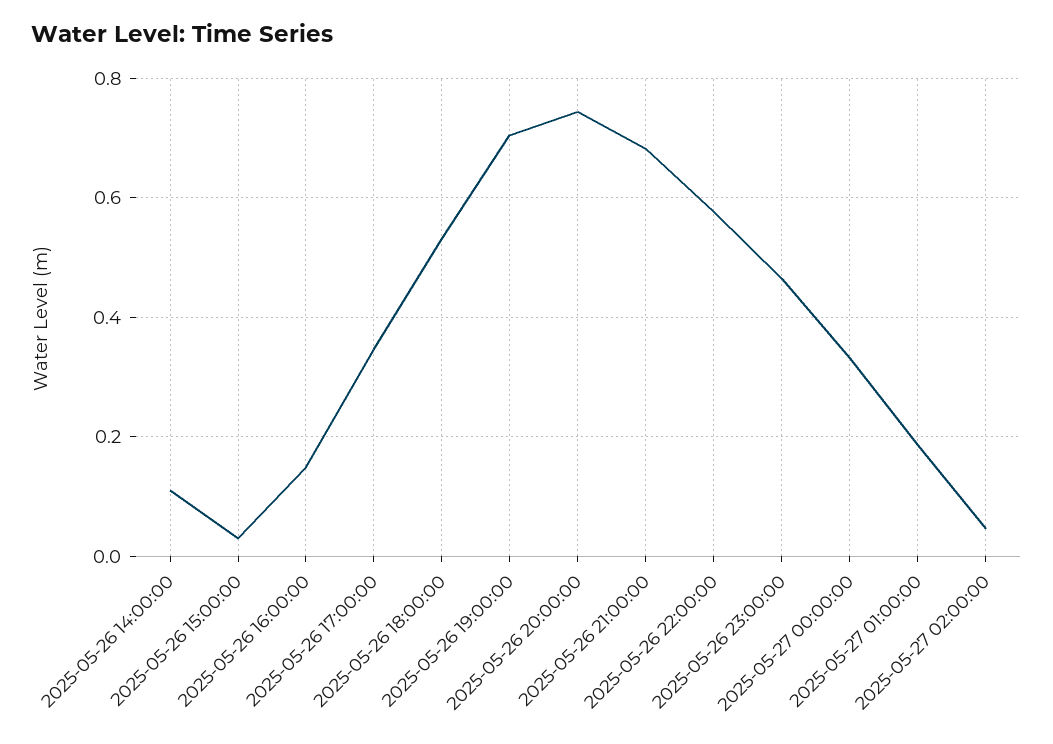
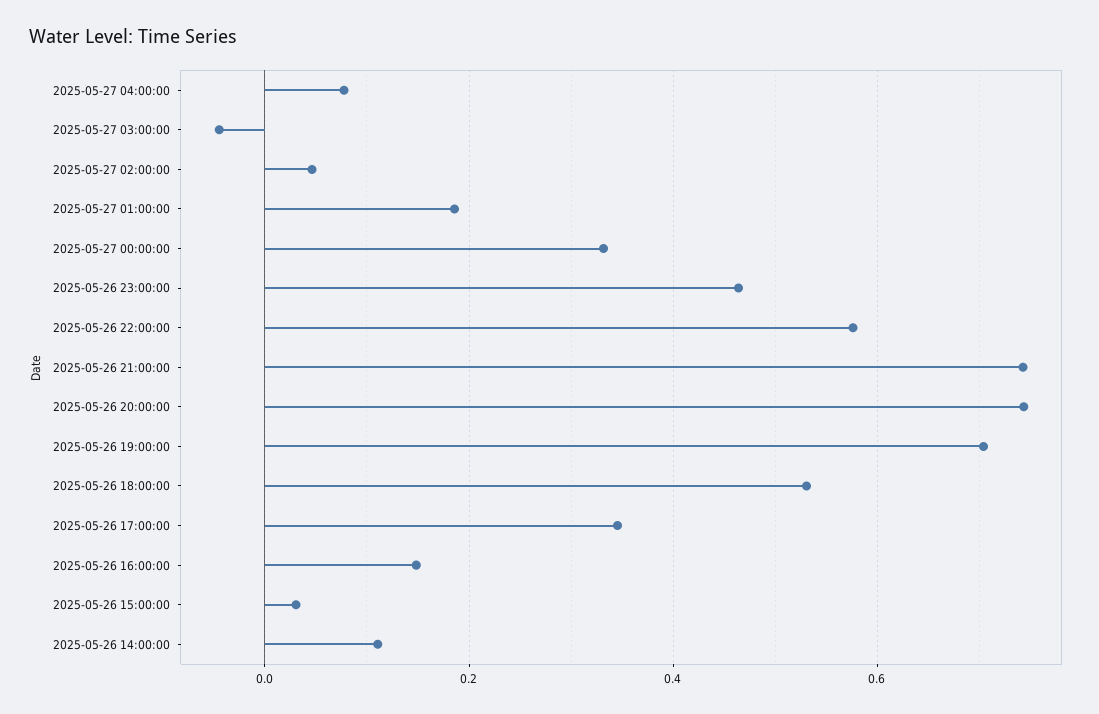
2025-05-26 21:00:00: 0.68 -> 0.74
2025-05-27 04:00:00: none -> 0.08
2025-05-27 03:00:00: none -> -0.04

